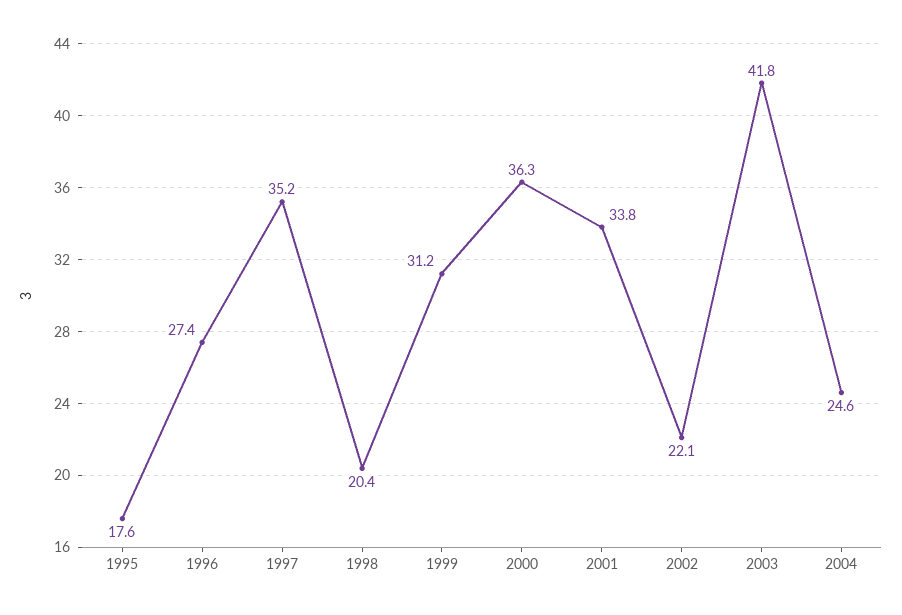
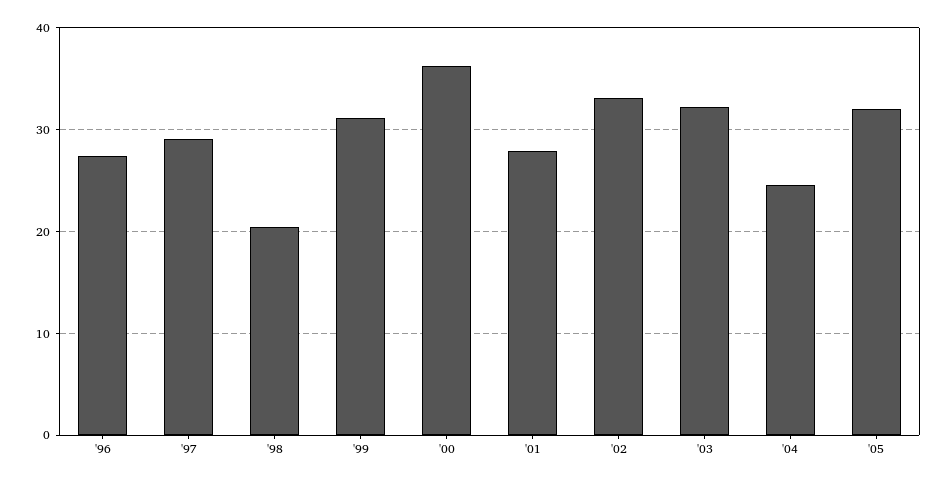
1995: 17.6 -> none
1997: 35.2 -> 29
2001: 33.8 -> 28
2002: 22.1 -> 33
2003: 41.8 -> 32
'05: none -> 32

